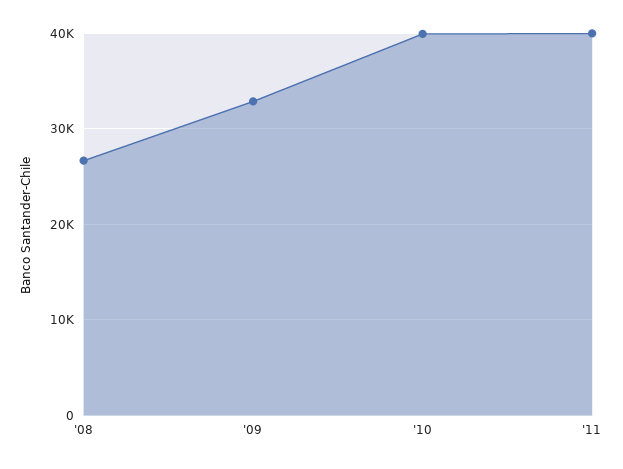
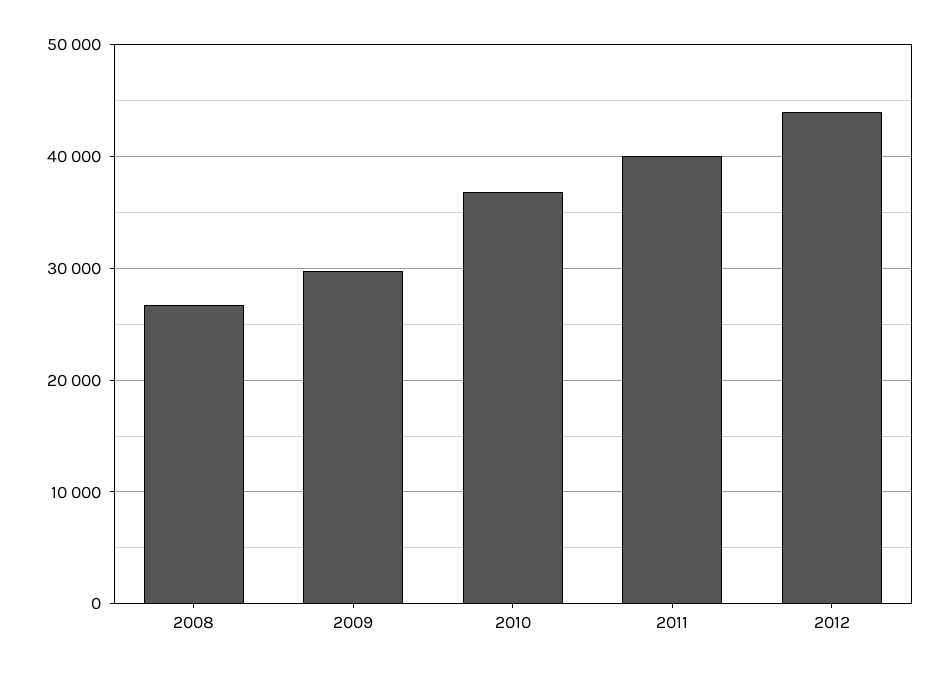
'09: 33000 -> 30000
'10: 40000 -> 37000
2012: none -> 44000

